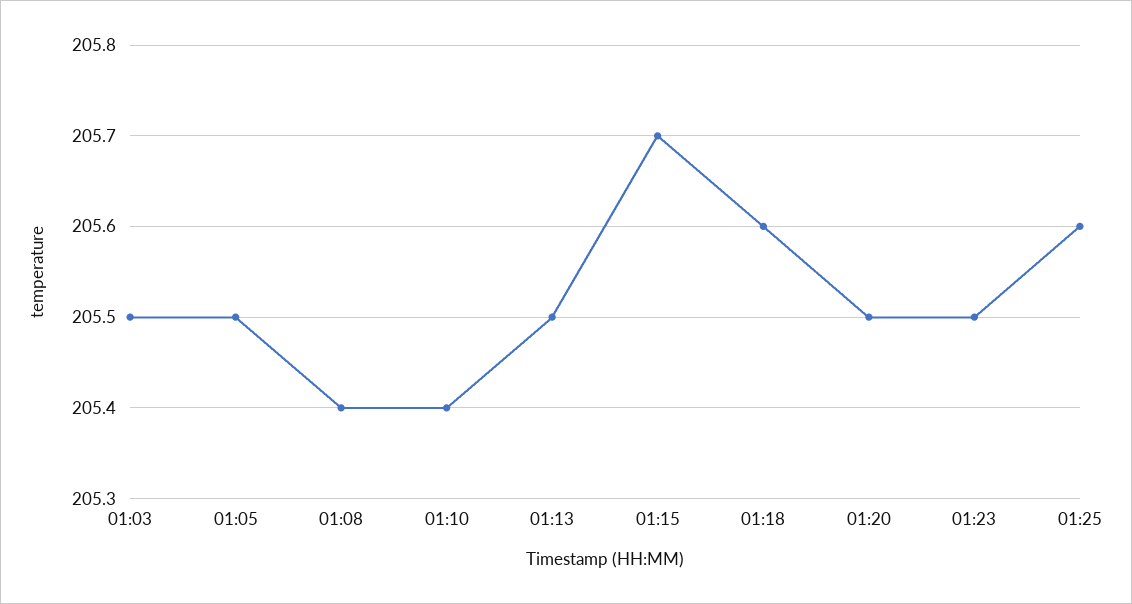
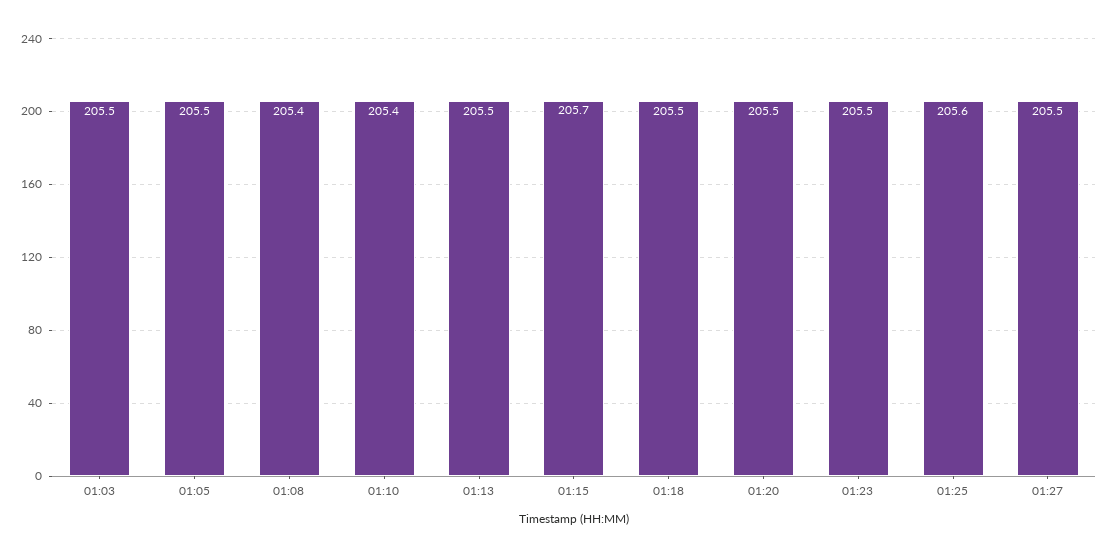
01:18: 205.6 -> 205.5
01:27: none -> 205.5

